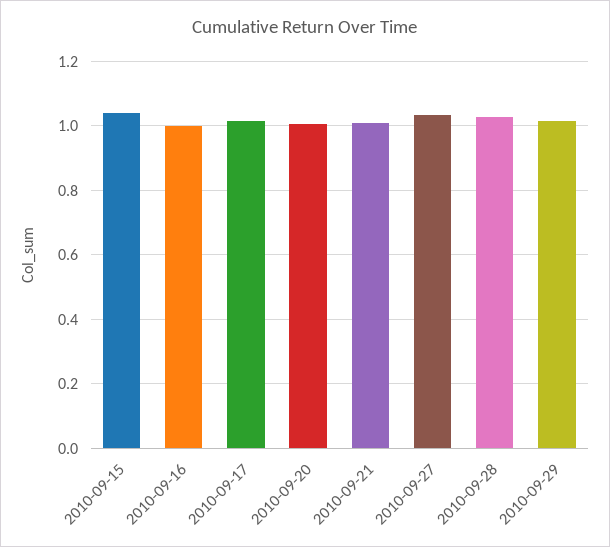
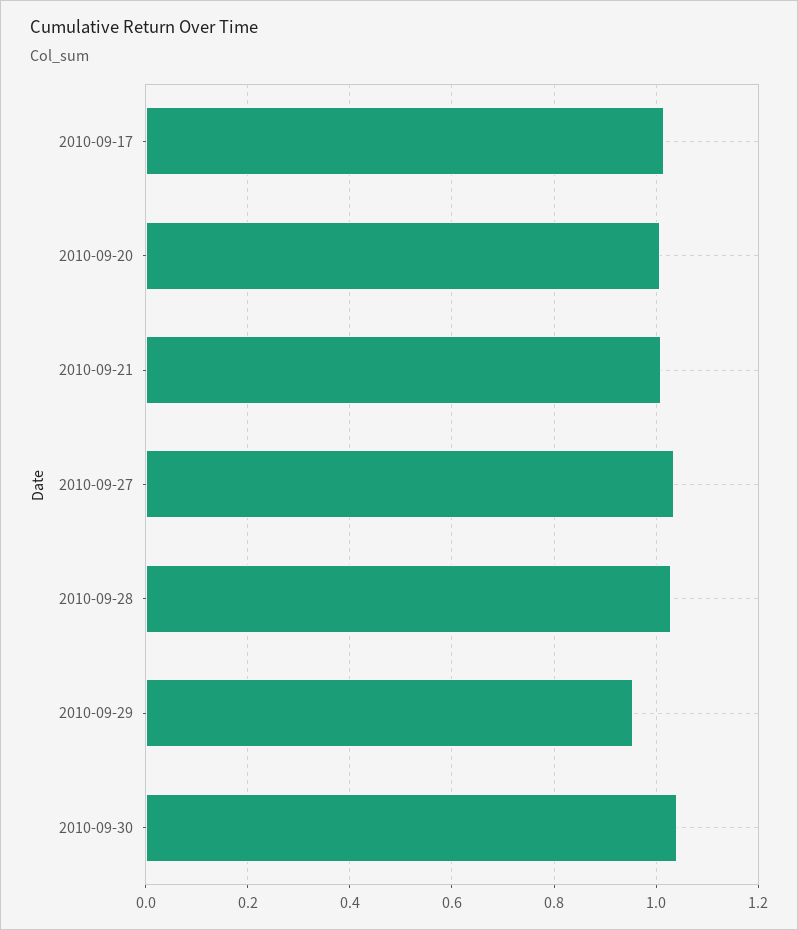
2010-09-15: 1.04 -> none
2010-09-16: 1 -> none
2010-09-29: 1.02 -> 0.96
2010-09-30: none -> 1.04

